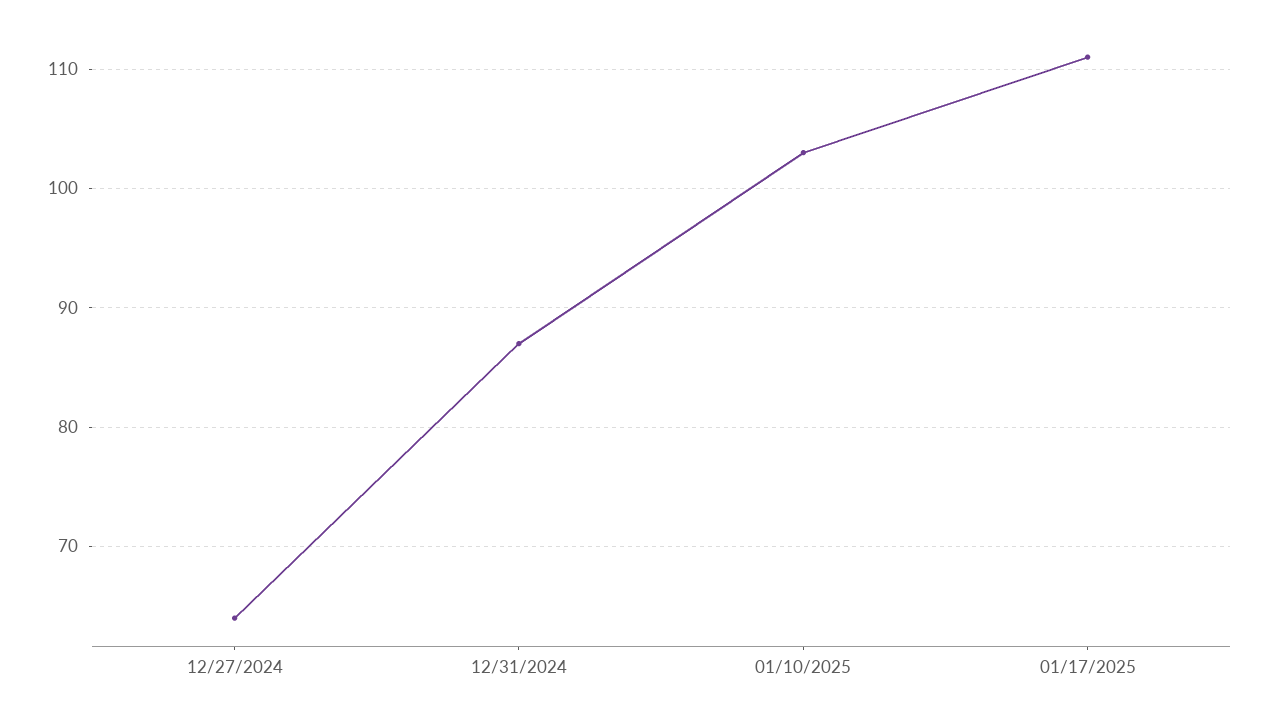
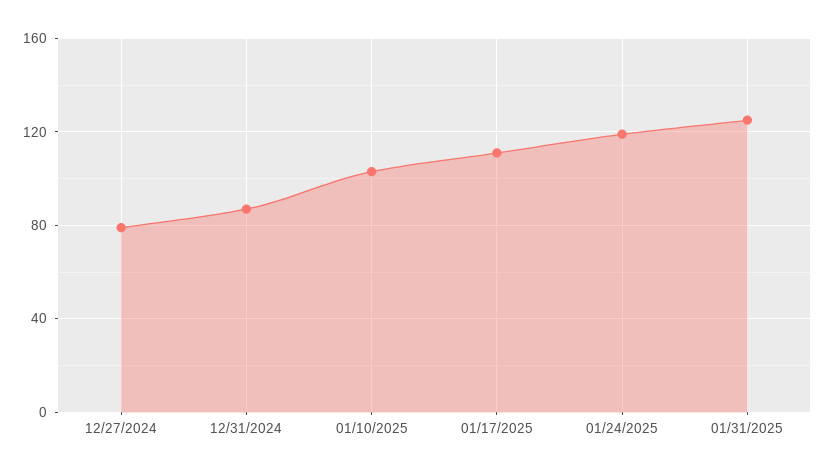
12/27/2024: 64 -> 80
01/24/2025: none -> 120
01/31/2025: none -> 125

